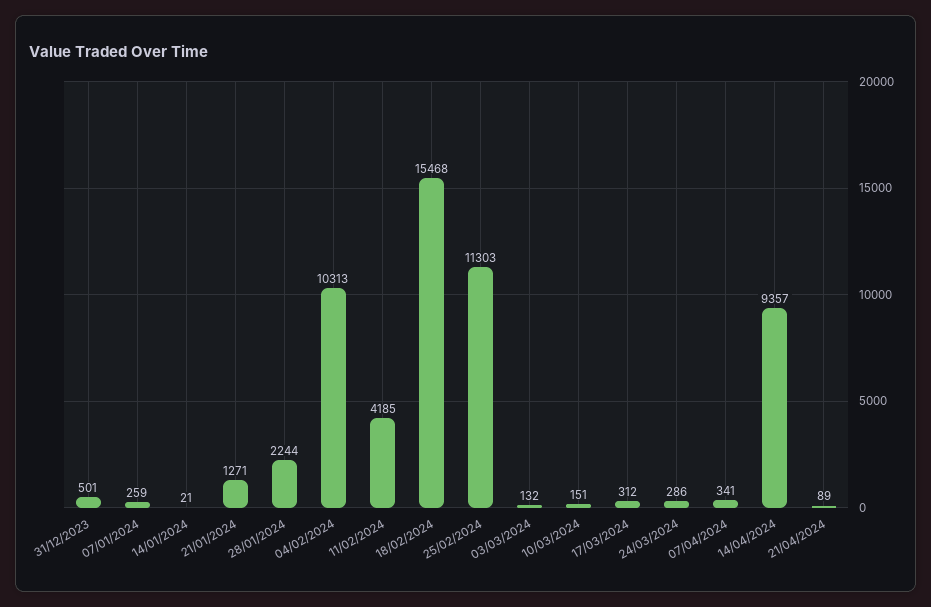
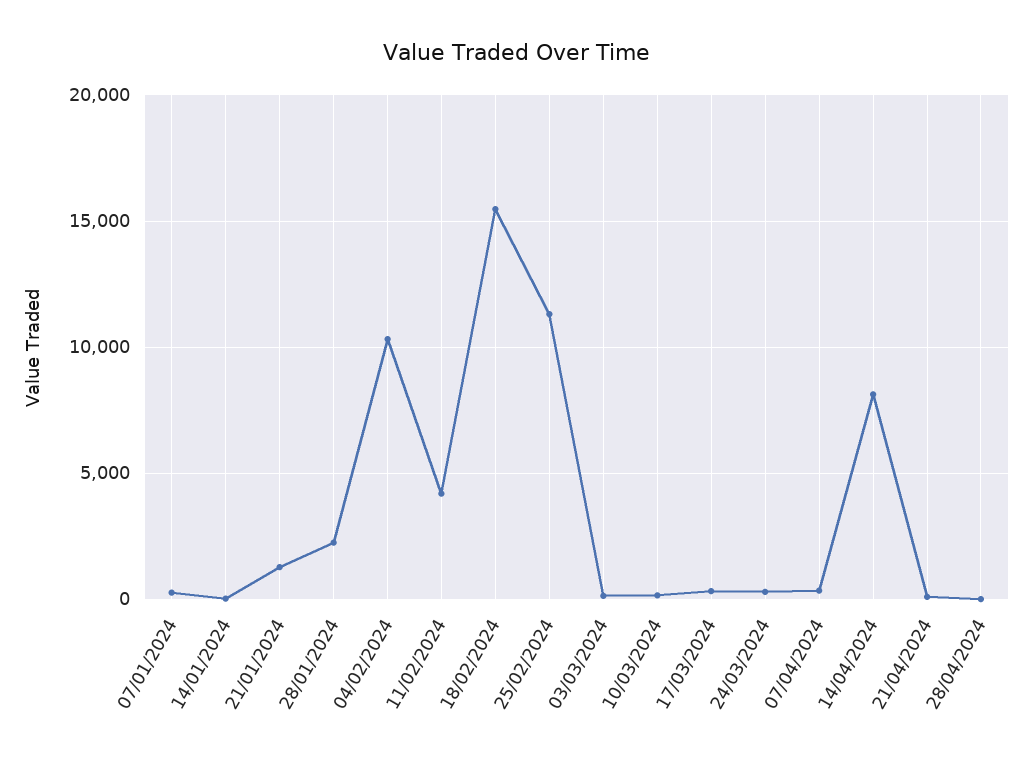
31/12/2023: 501 -> none
14/04/2024: 9357 -> 8000
28/04/2024: none -> 0

